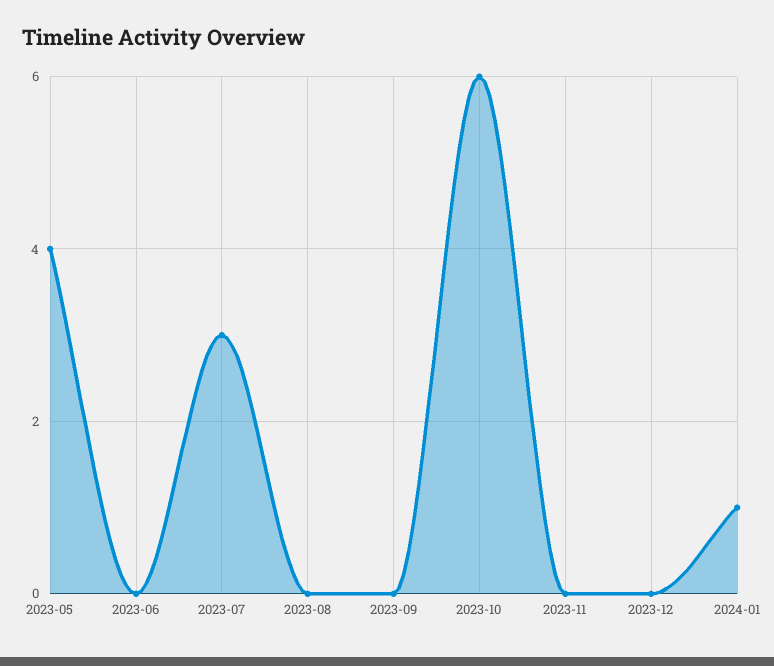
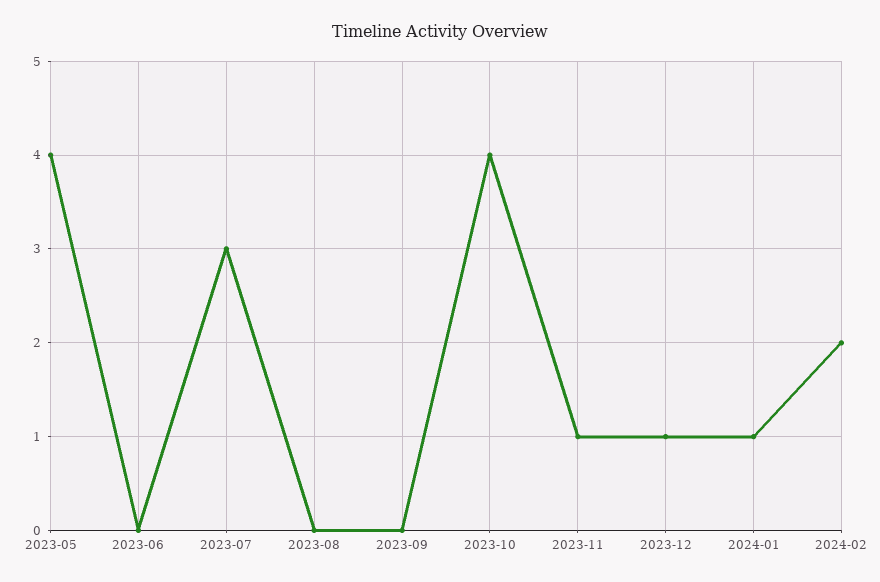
2023-10: 6 -> 4
2023-11: 0 -> 1
2023-12: 0 -> 1
2024-02: none -> 2

